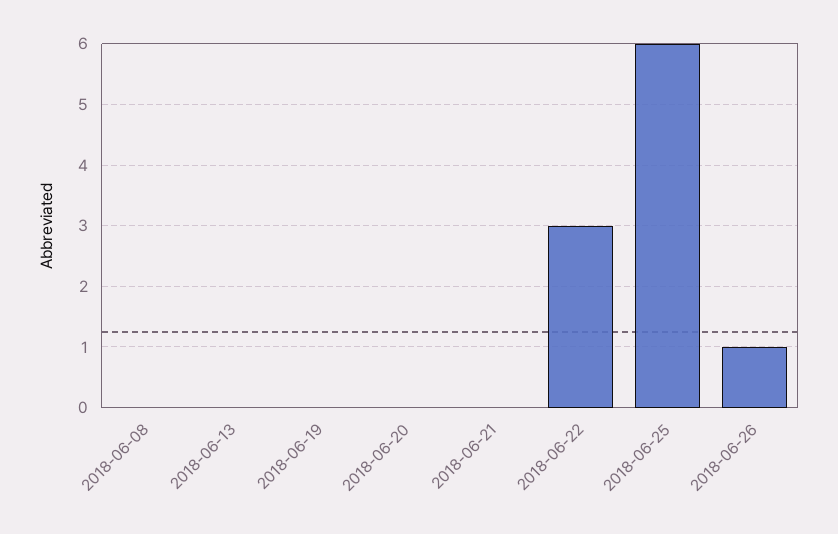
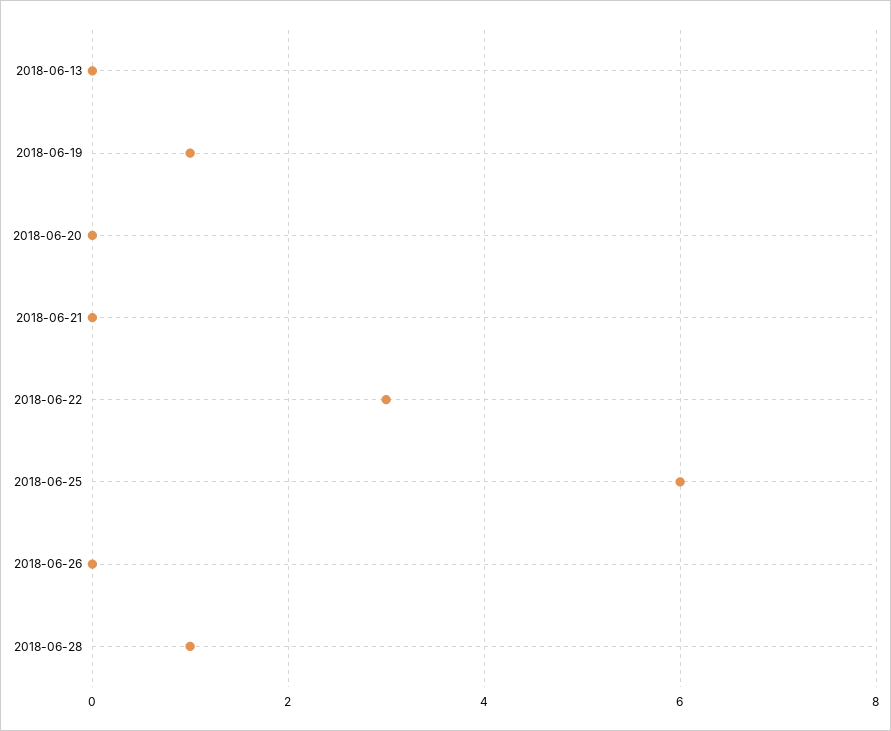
2018-06-08: 0 -> none
2018-06-19: 0 -> 1
2018-06-26: 1 -> 0
2018-06-28: none -> 1

